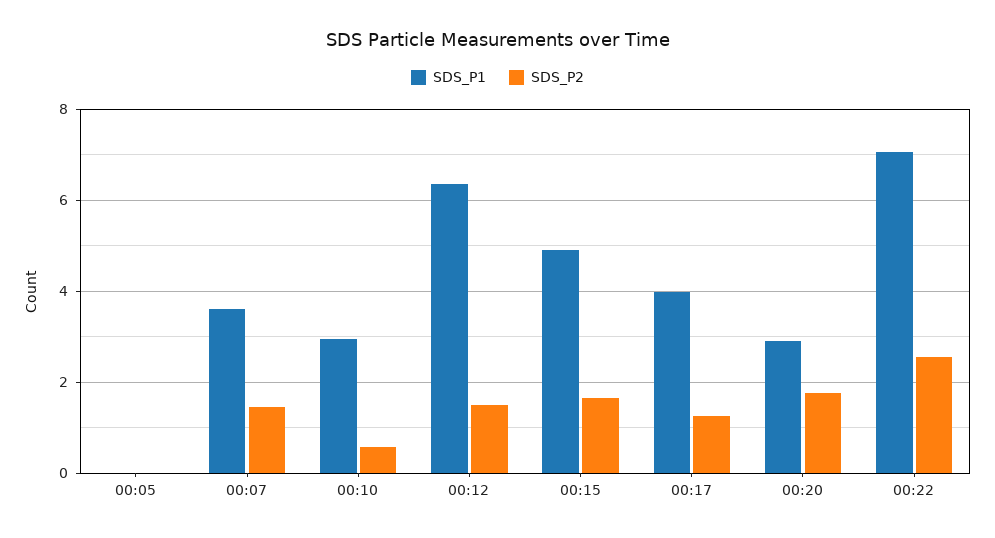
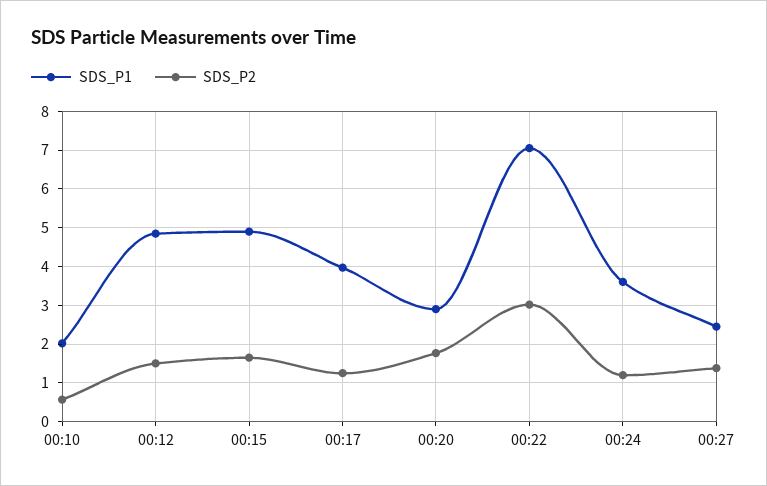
SDS_P1, 00:05: 0 -> none
SDS_P2, 00:05: 0 -> none
SDS_P1, 00:07: 3.6 -> none
SDS_P2, 00:07: 1.4 -> none
SDS_P1, 00:10: 3 -> 2
SDS_P1, 00:12: 6.4 -> 4.8
SDS_P2, 00:22: 2.6 -> 3
SDS_P1, 00:24: none -> 3.6
SDS_P2, 00:24: none -> 1.2
SDS_P1, 00:27: none -> 2.4
SDS_P2, 00:27: none -> 1.4

